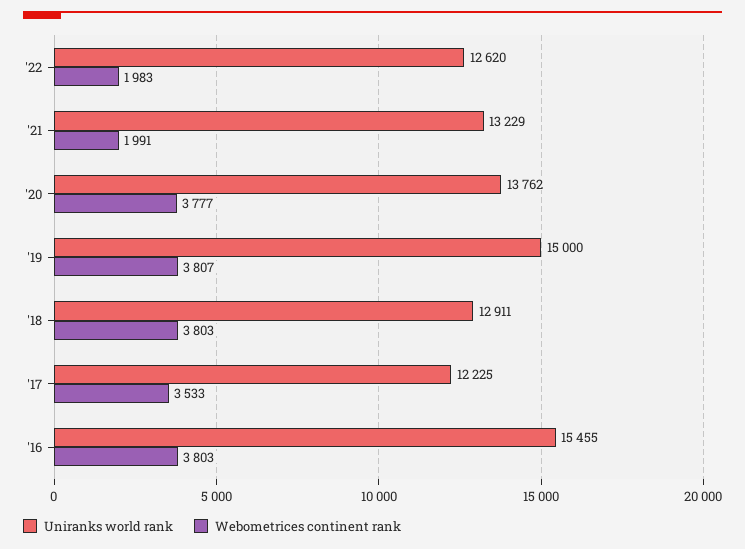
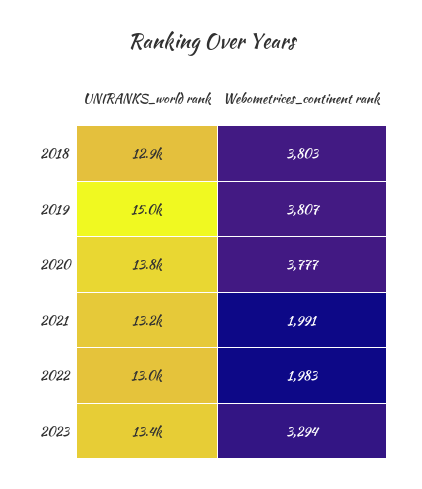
Uniranks world rank, '22: 12620 -> 13000
Uniranks world rank, '17: 12225 -> none
Webometrices continent rank, '17: 3533 -> none
Uniranks world rank, '16: 15455 -> none
Webometrices continent rank, '16: 3803 -> none
Uniranks world rank, 2023: none -> 13400
Webometrices continent rank, 2023: none -> 3294

